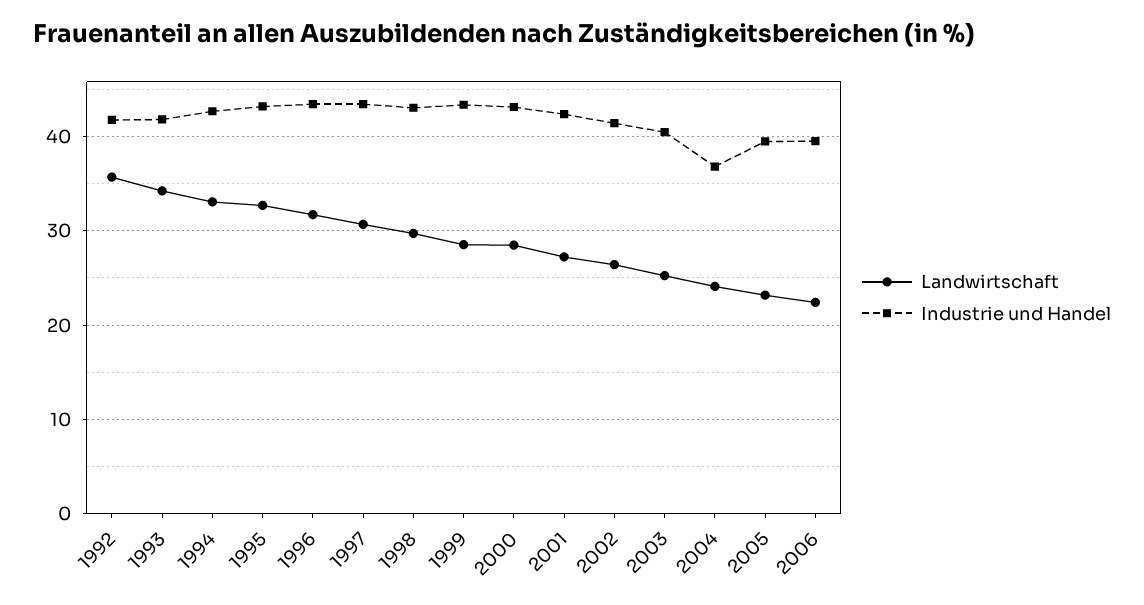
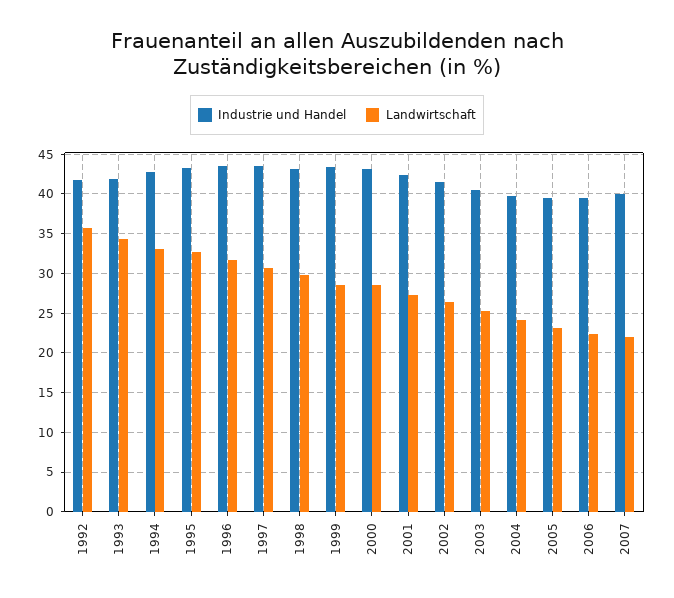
Industrie und Handel, 2004: 37 -> 40
Industrie und Handel, 2007: none -> 40
Landwirtschaft, 2007: none -> 22

